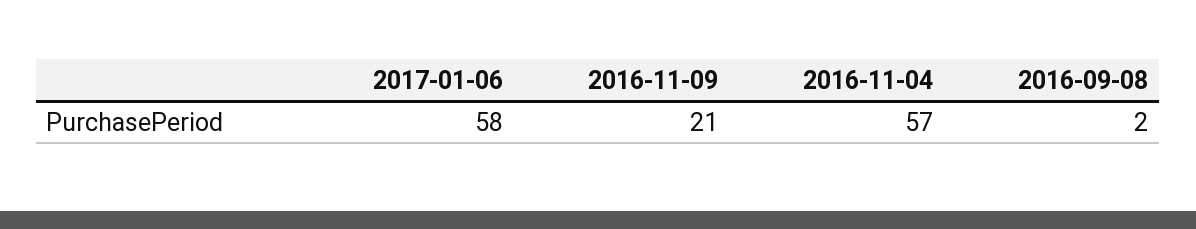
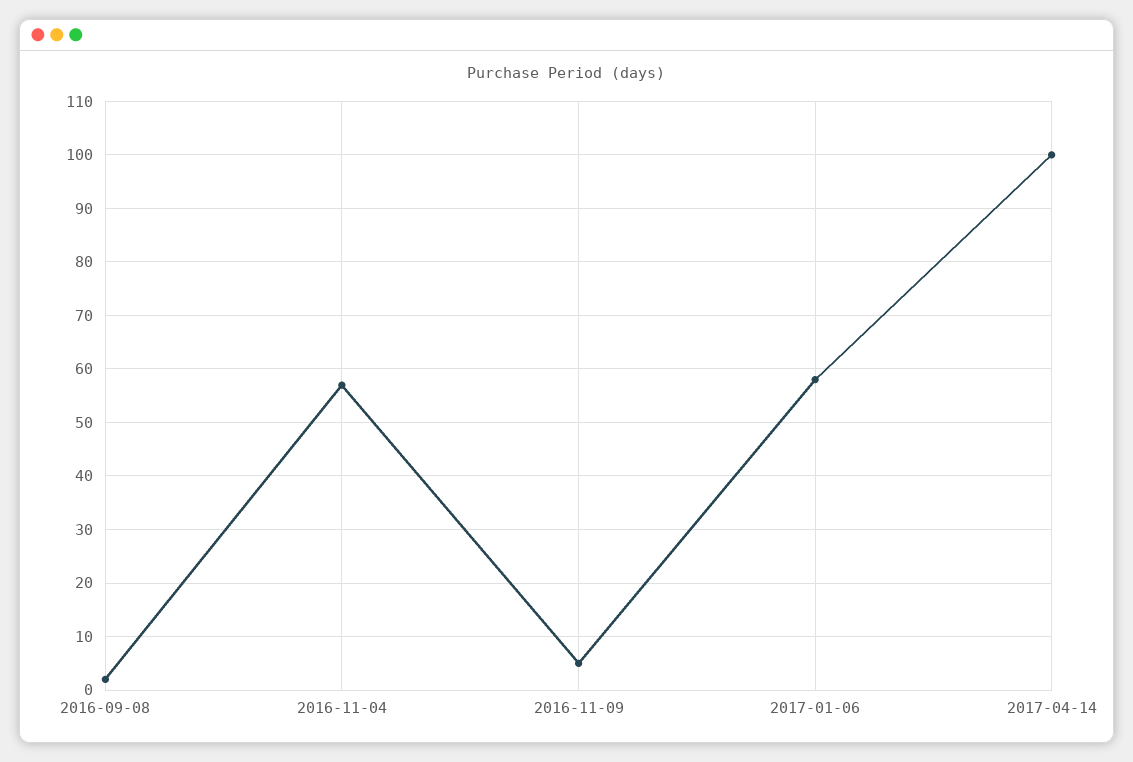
2016-11-09: 21 -> 5
2017-04-14: none -> 100

